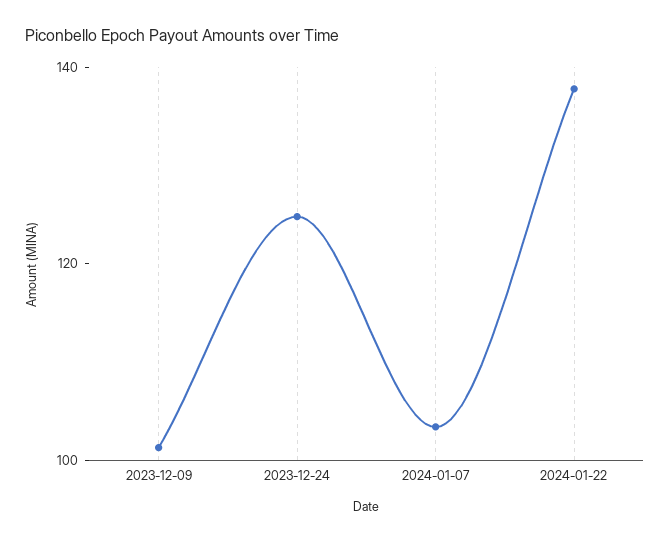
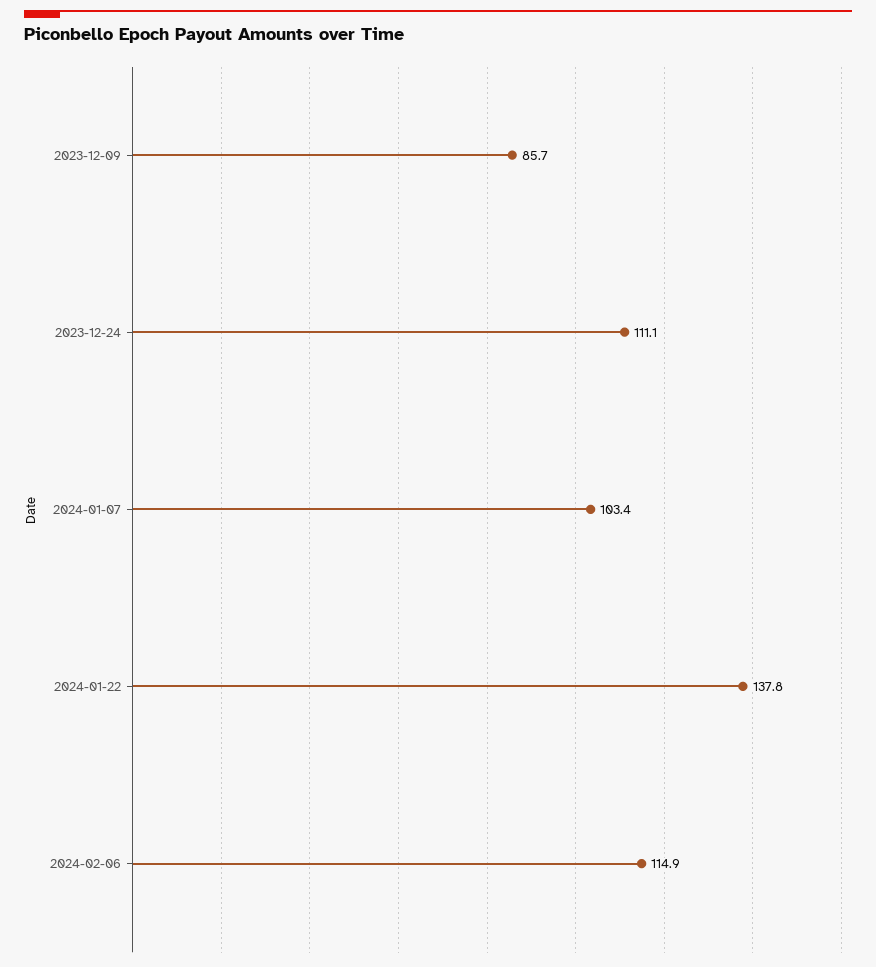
2023-12-09: 100 -> 85.7
2023-12-24: 125 -> 111.1
2024-02-06: none -> 114.9

